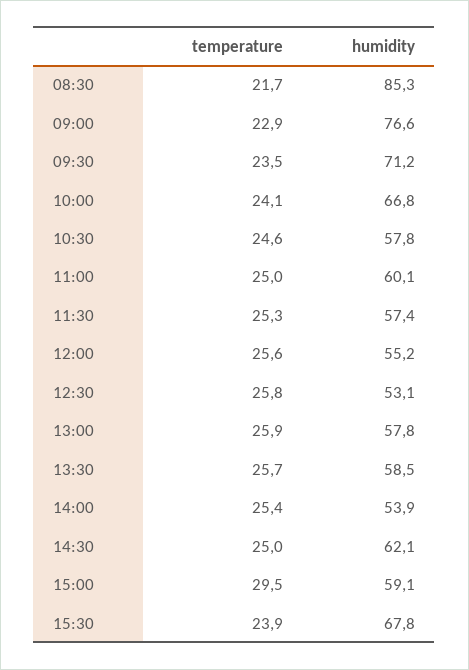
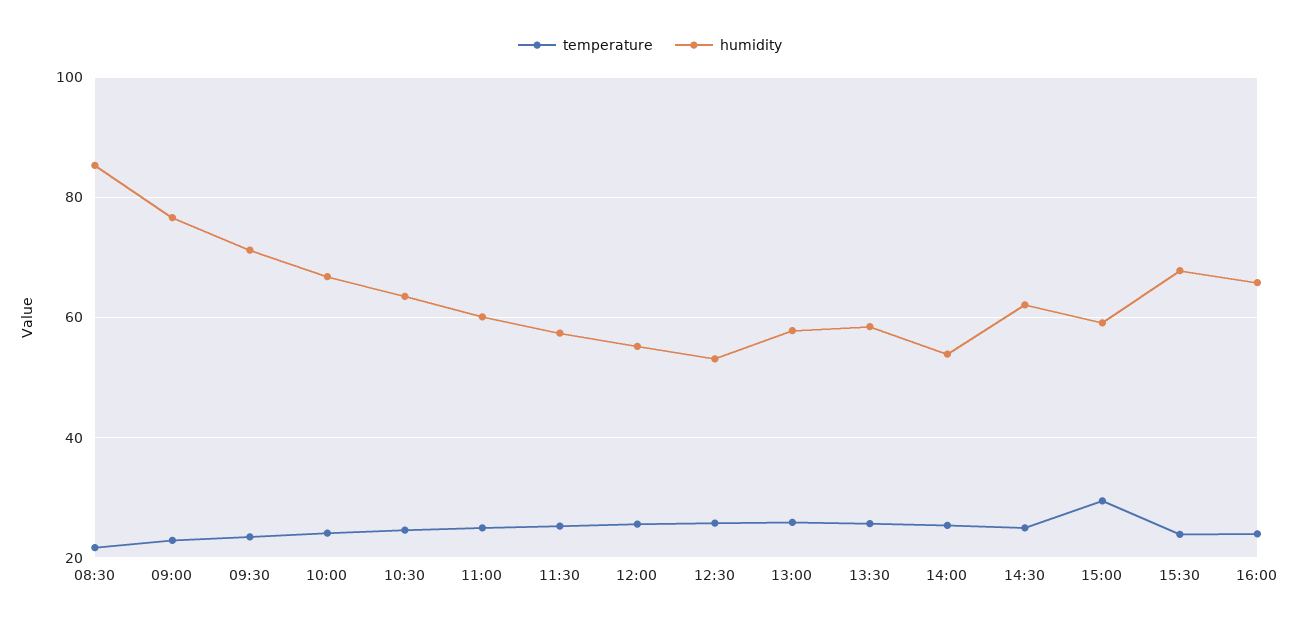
humidity, 10:30: 57.8 -> 64
temperature, 16:00: none -> 24
humidity, 16:00: none -> 66

